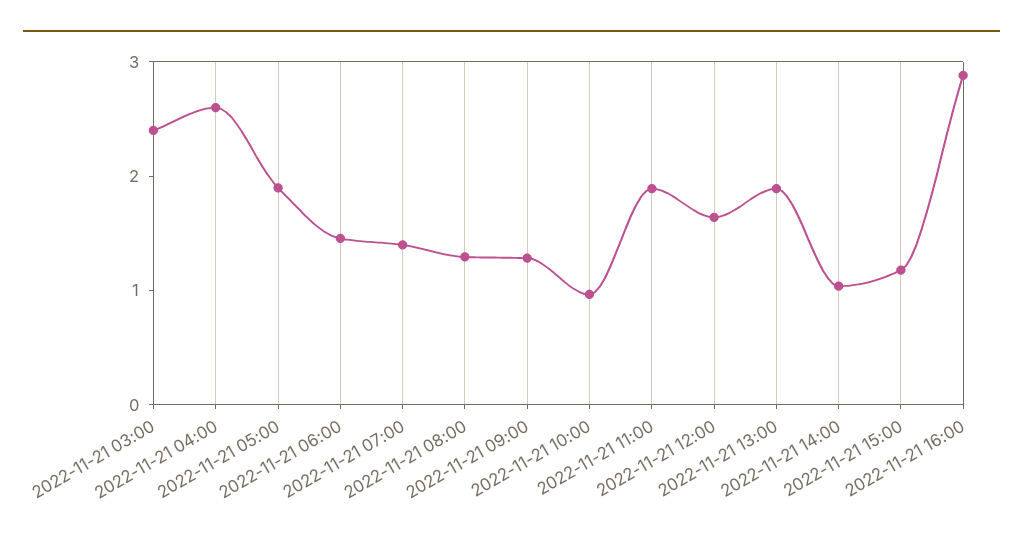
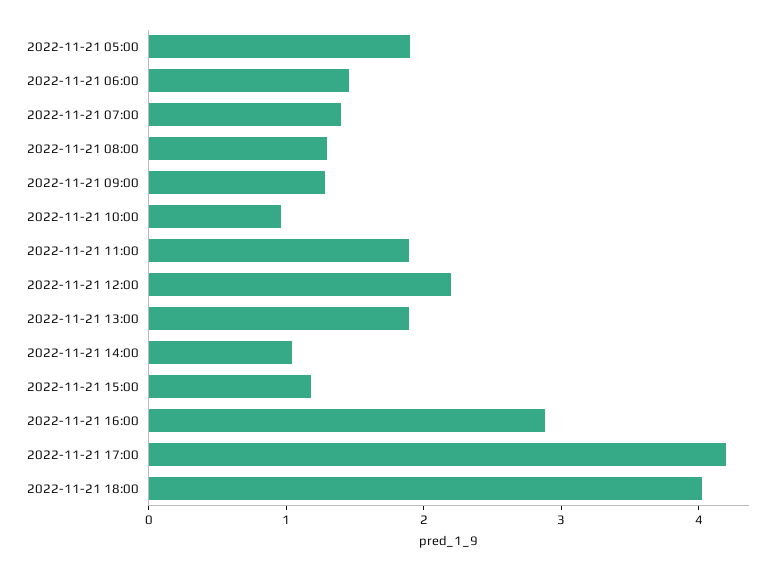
2022-11-21 03:00: 2.4 -> none
2022-11-21 04:00: 2.6 -> none
2022-11-21 12:00: 1.6 -> 2.2
2022-11-21 17:00: none -> 4.2
2022-11-21 18:00: none -> 4

